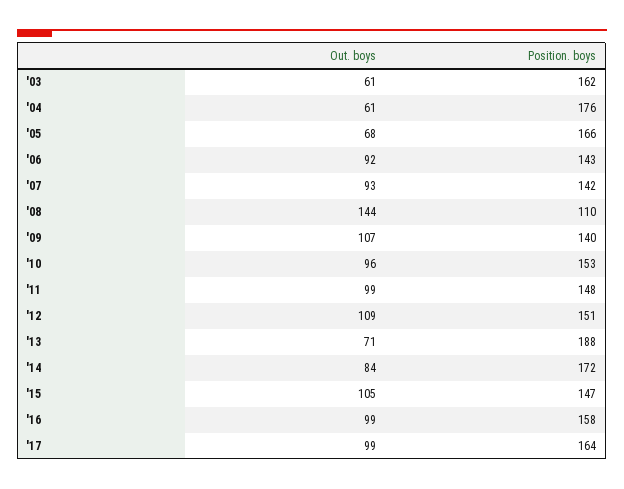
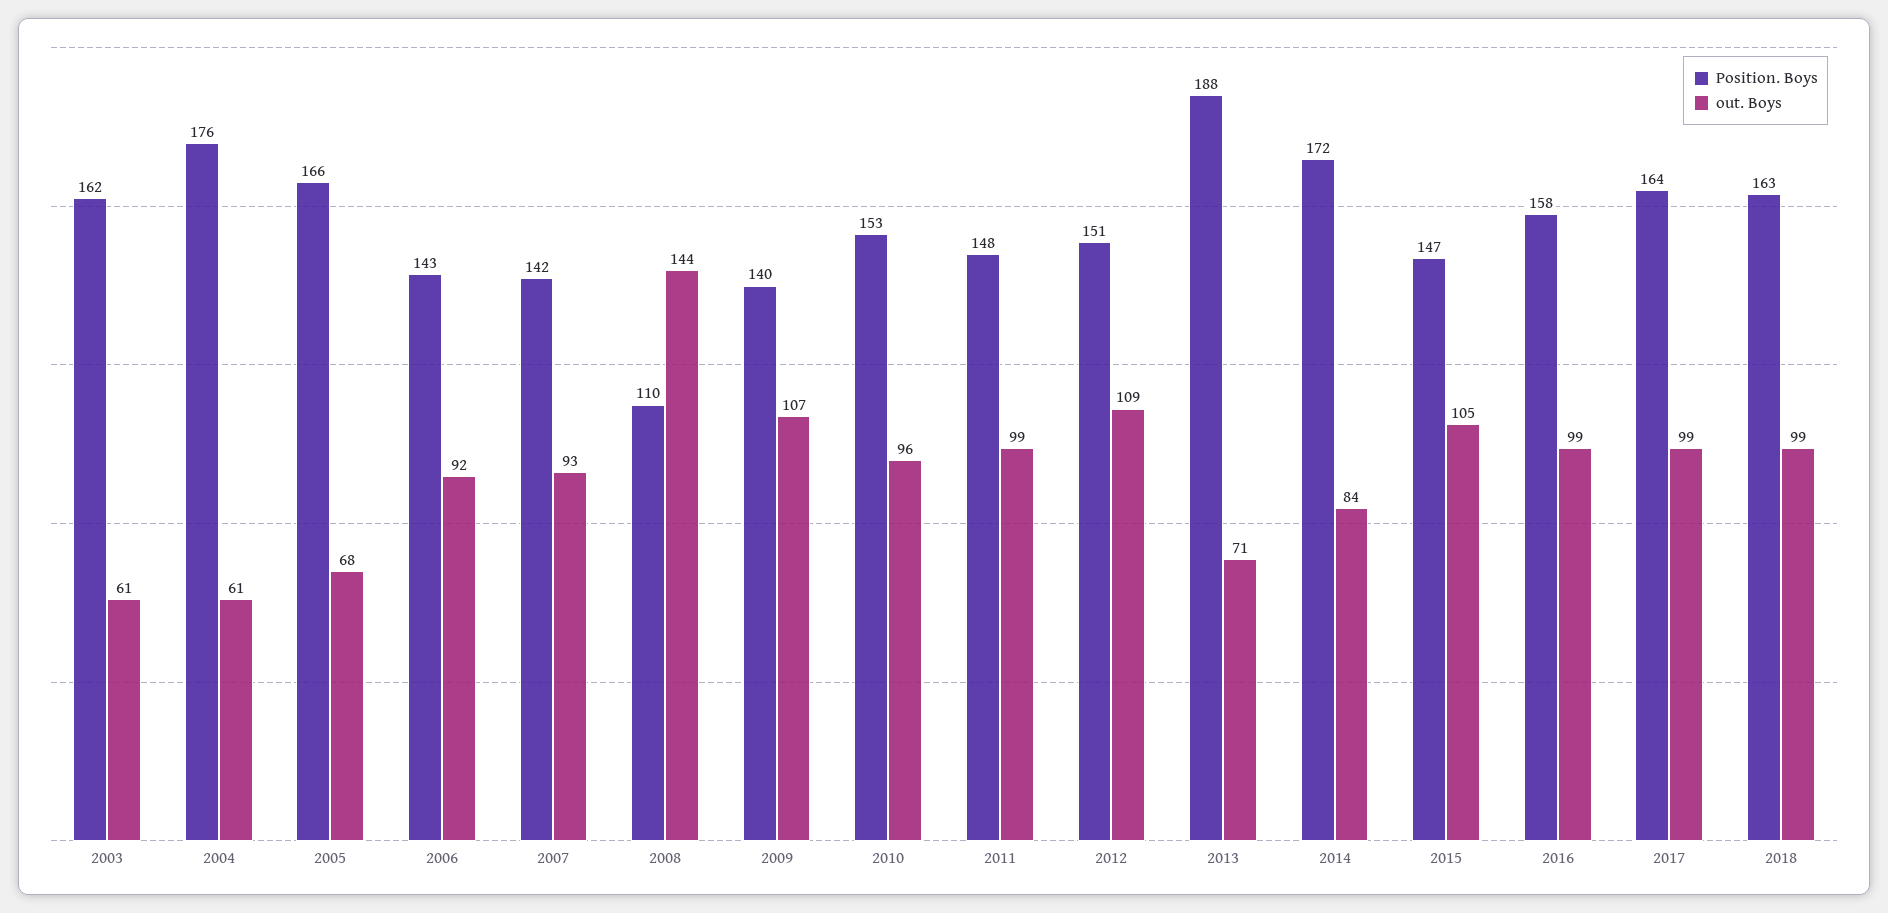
Position. boys, 2018: none -> 163
Out. boys, 2018: none -> 99

